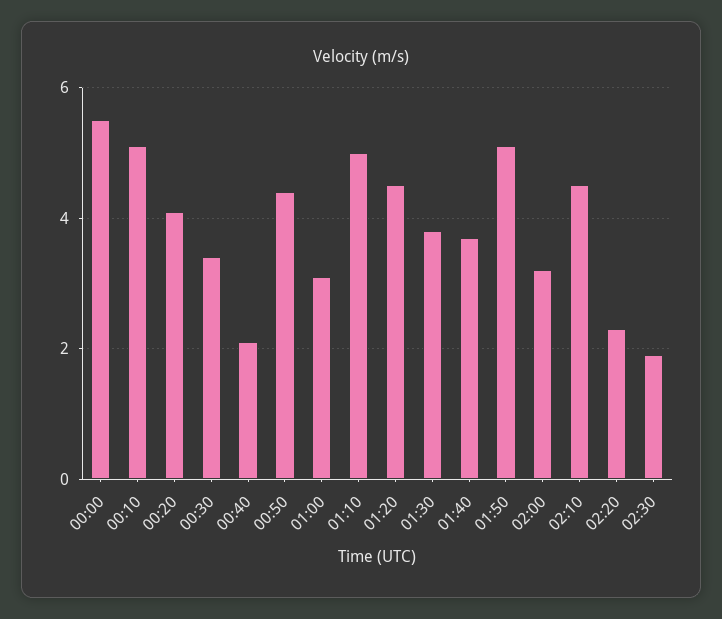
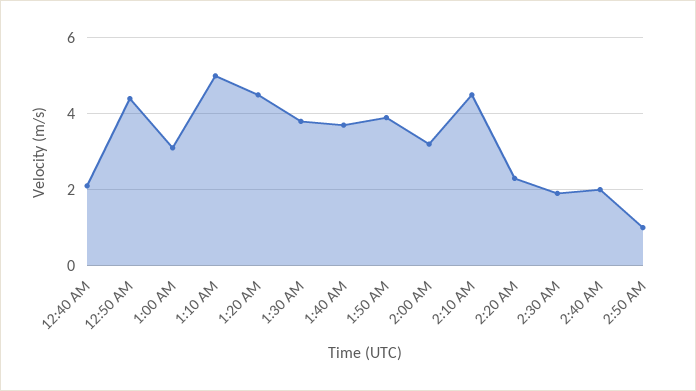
00:00: 5.5 -> none
00:10: 5 -> none
00:20: 4 -> none
00:30: 3.5 -> none
01:50: 5 -> 4
2:40 AM: none -> 2
2:50 AM: none -> 1

